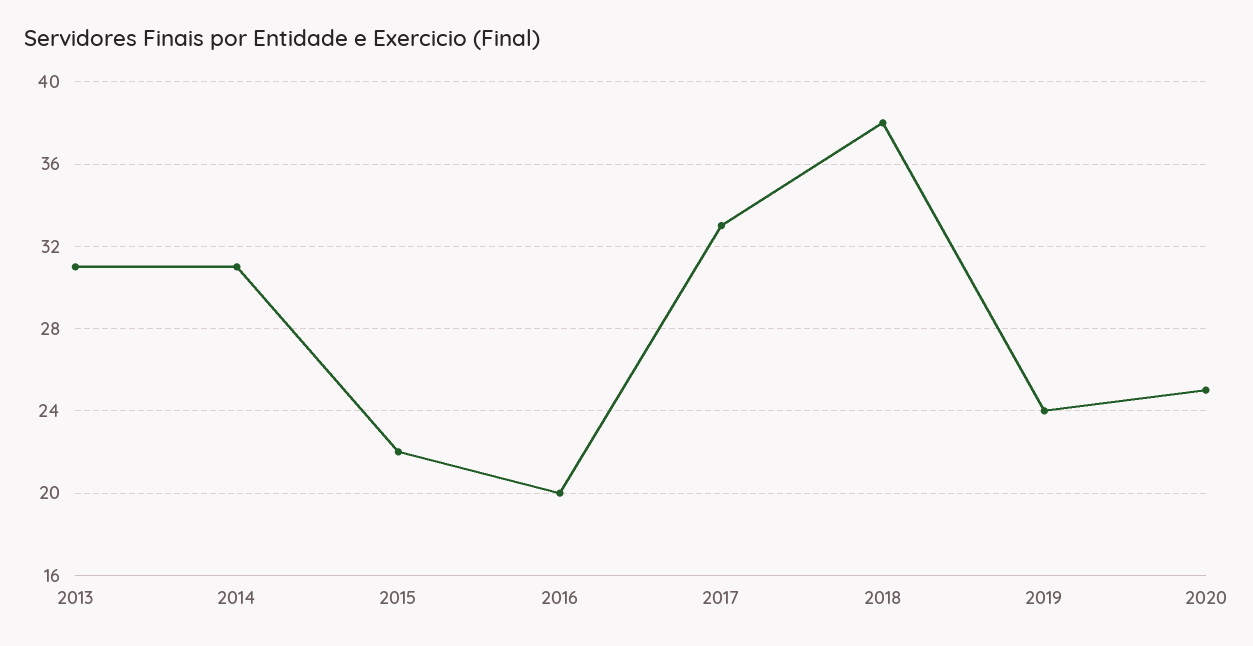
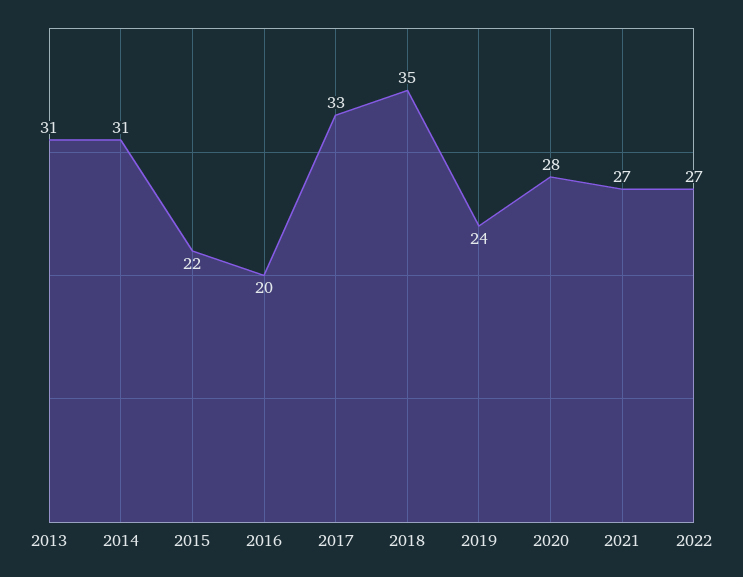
2018: 38 -> 35
2020: 25 -> 28
2021: none -> 27
2022: none -> 27

